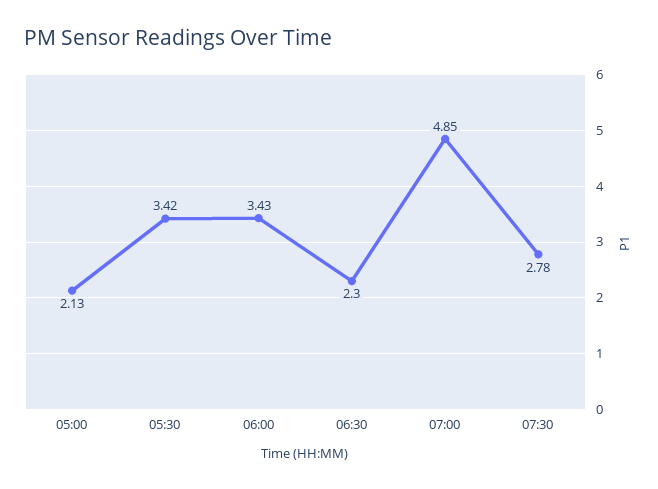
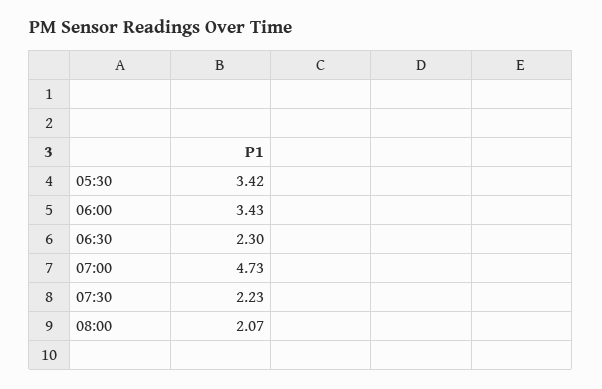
05:00: 2.13 -> none
07:00: 4.85 -> 4.73
07:30: 2.78 -> 2.23
08:00: none -> 2.07

